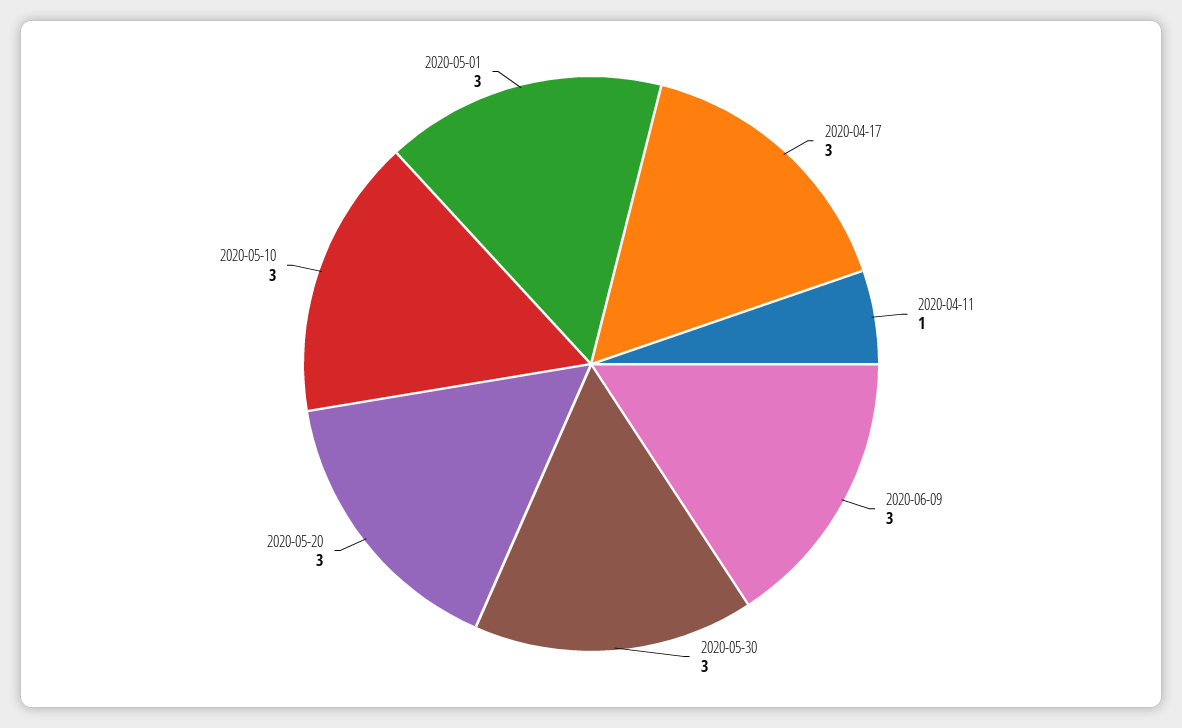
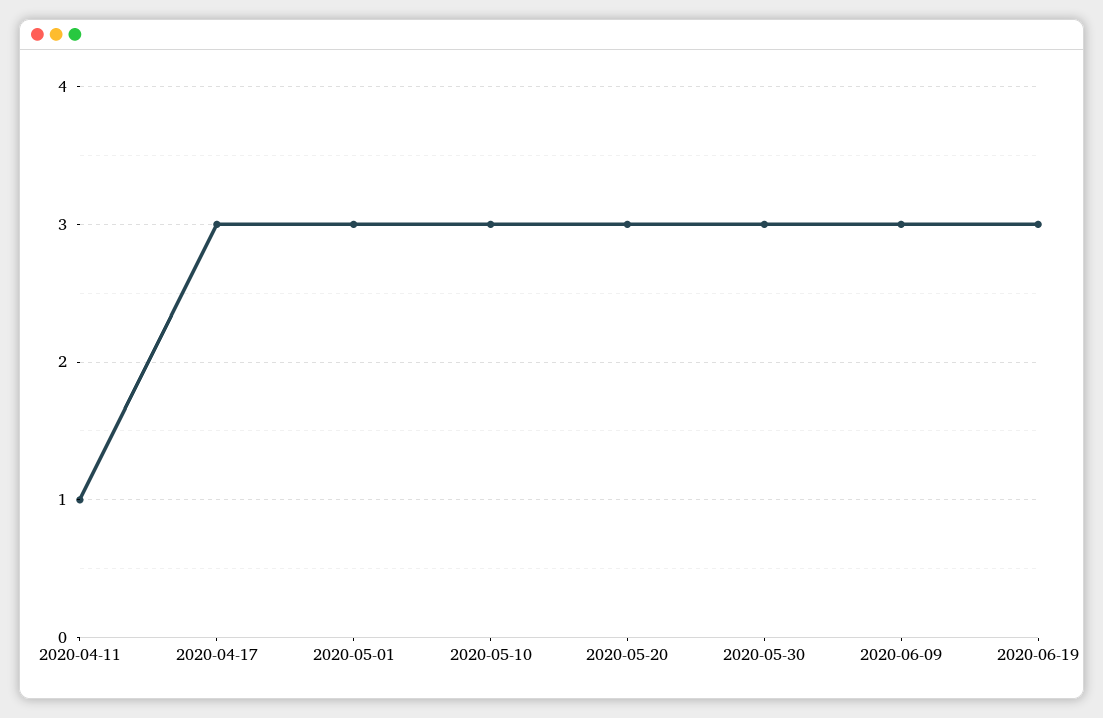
2020-06-19: none -> 3

